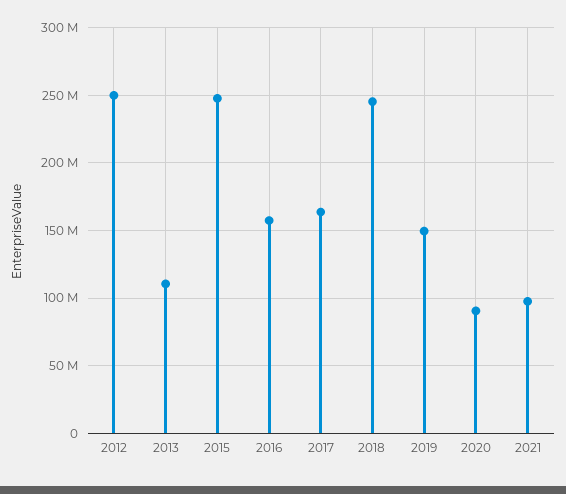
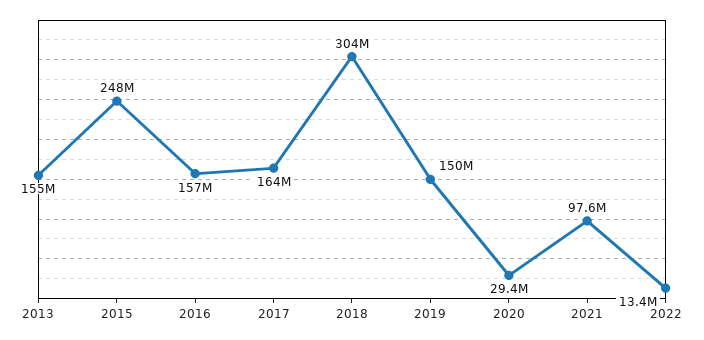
2012: 250000000 -> none
2013: 110000000 -> 155000000
2018: 245000000 -> 304000000
2020: 90000000 -> 29400000
2022: none -> 13400000

